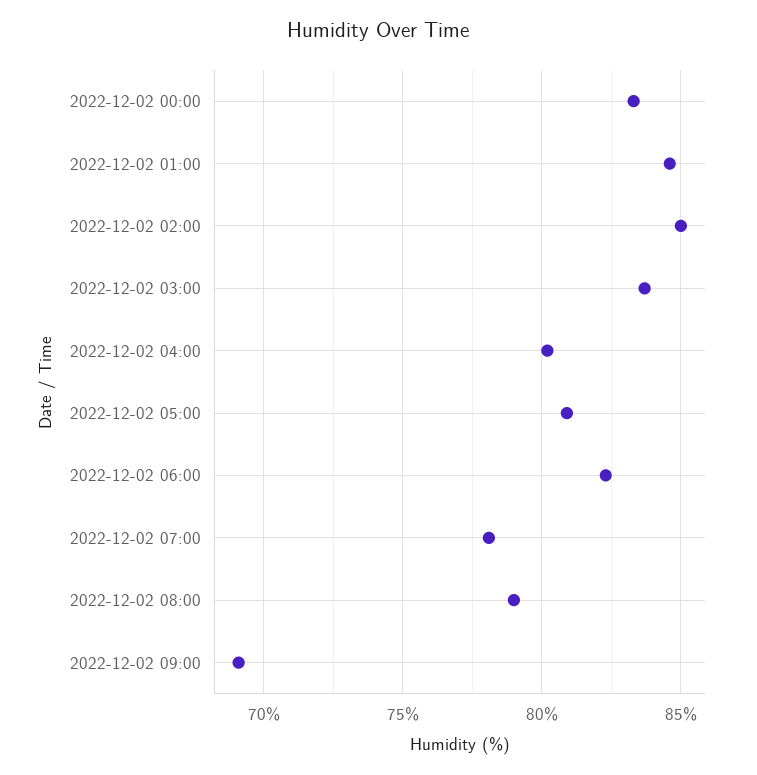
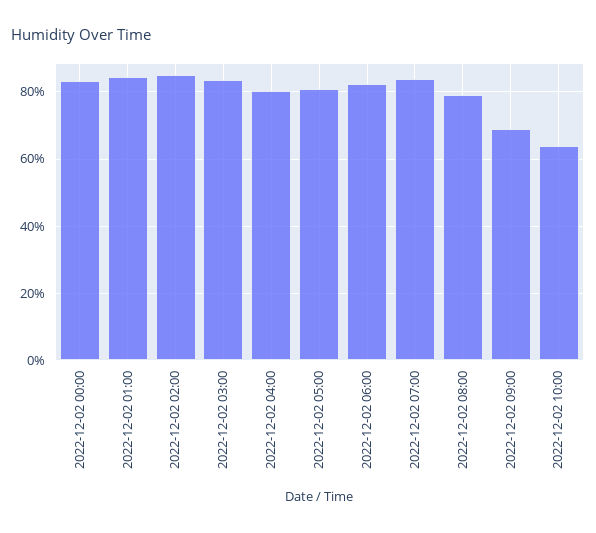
2022-12-02 07:00: 78 -> 84
2022-12-02 10:00: none -> 64

